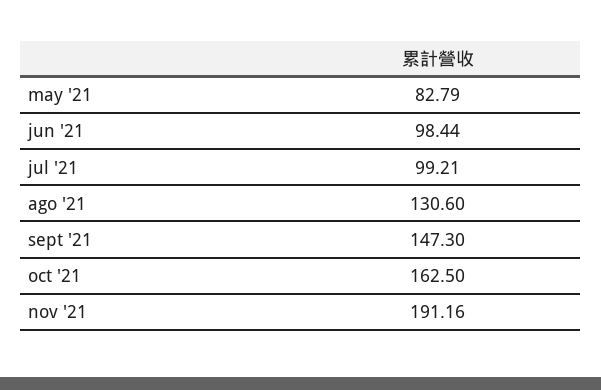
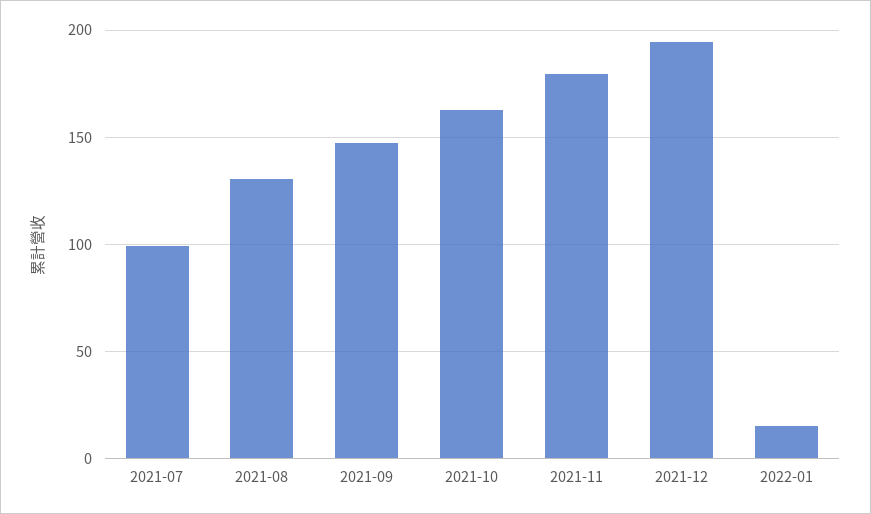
may '21: 82.79 -> none
jun '21: 98.44 -> none
nov '21: 191.16 -> 180
2021-12: none -> 195
2022-01: none -> 15

